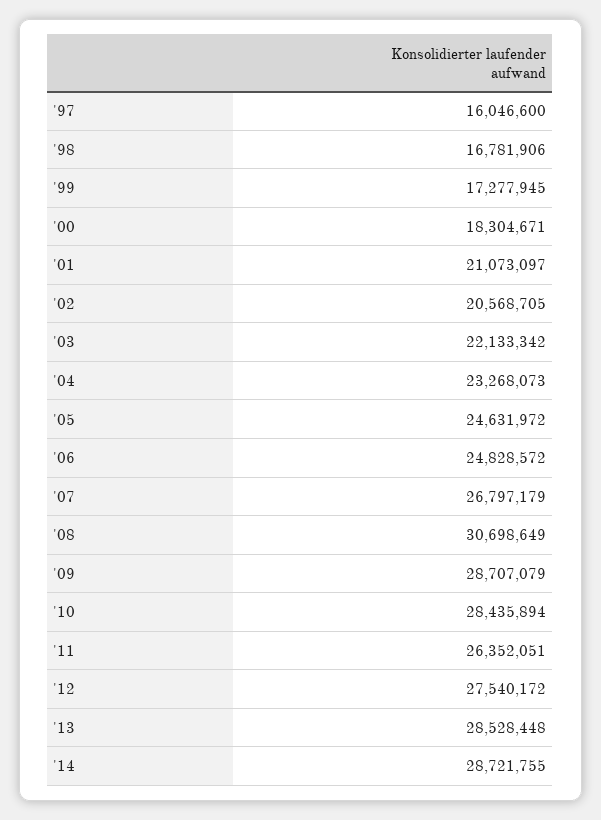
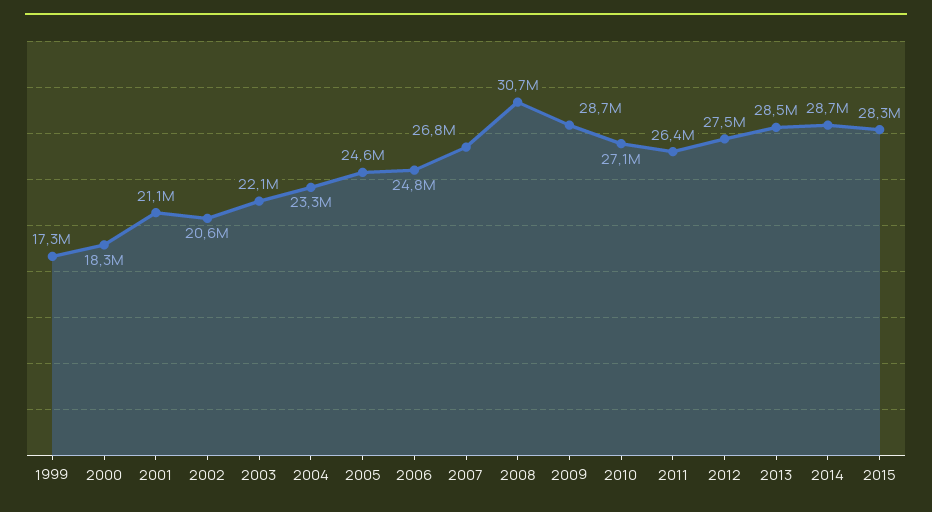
'97: 16046600 -> none
'98: 16781906 -> none
'10: 28435894 -> 27100000
2015: none -> 28300000

